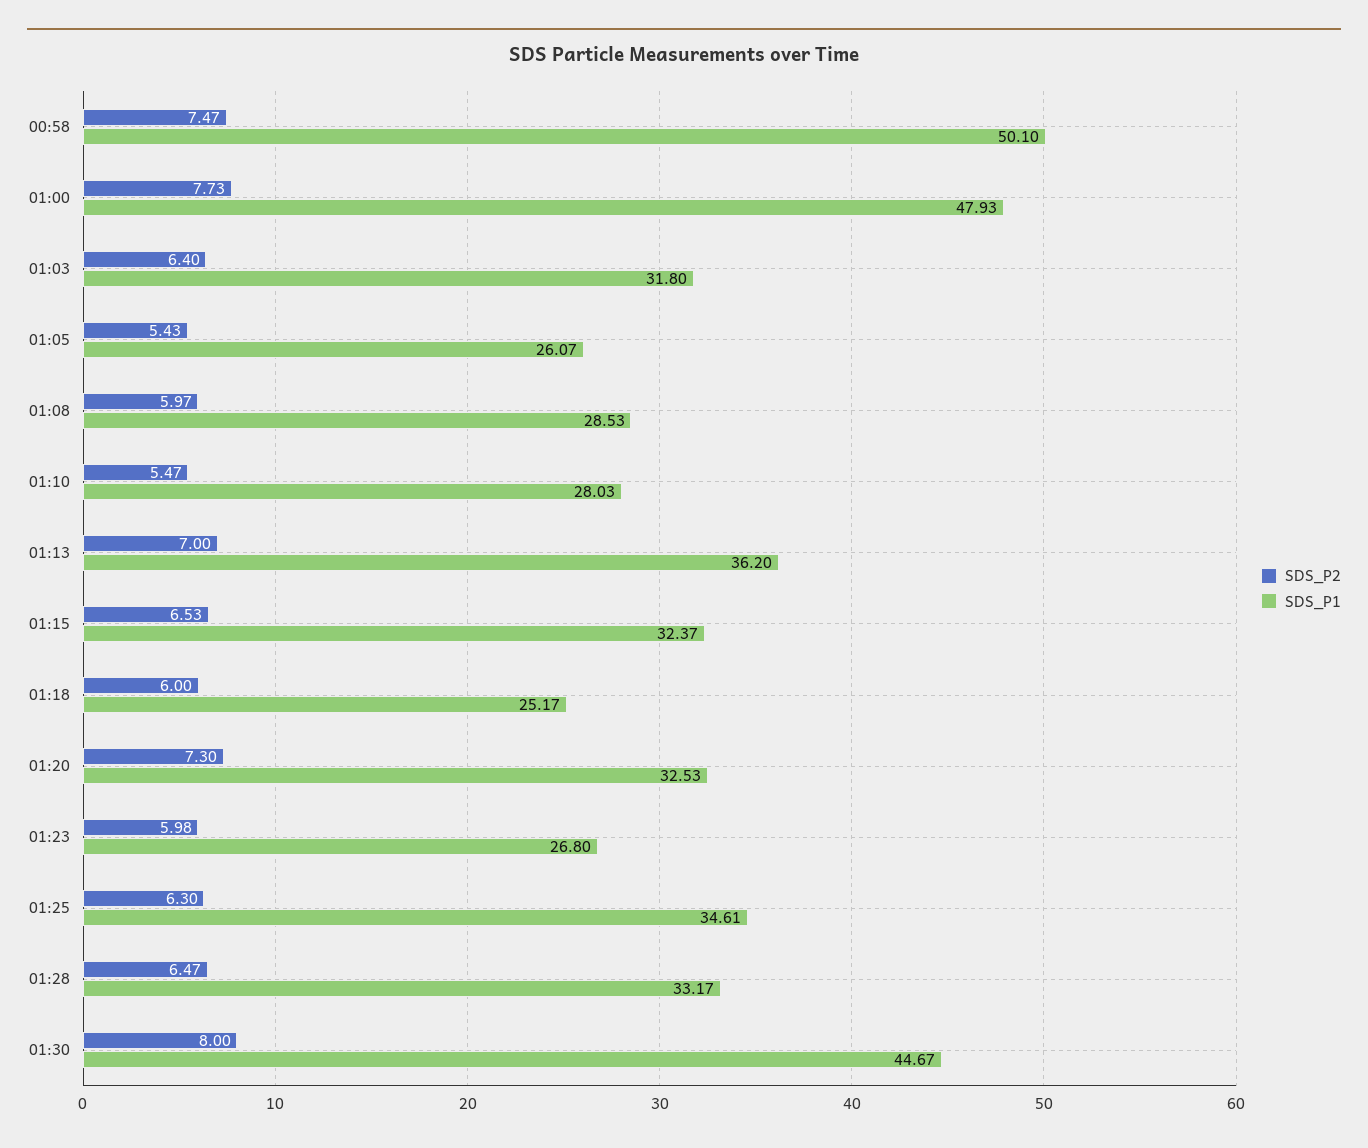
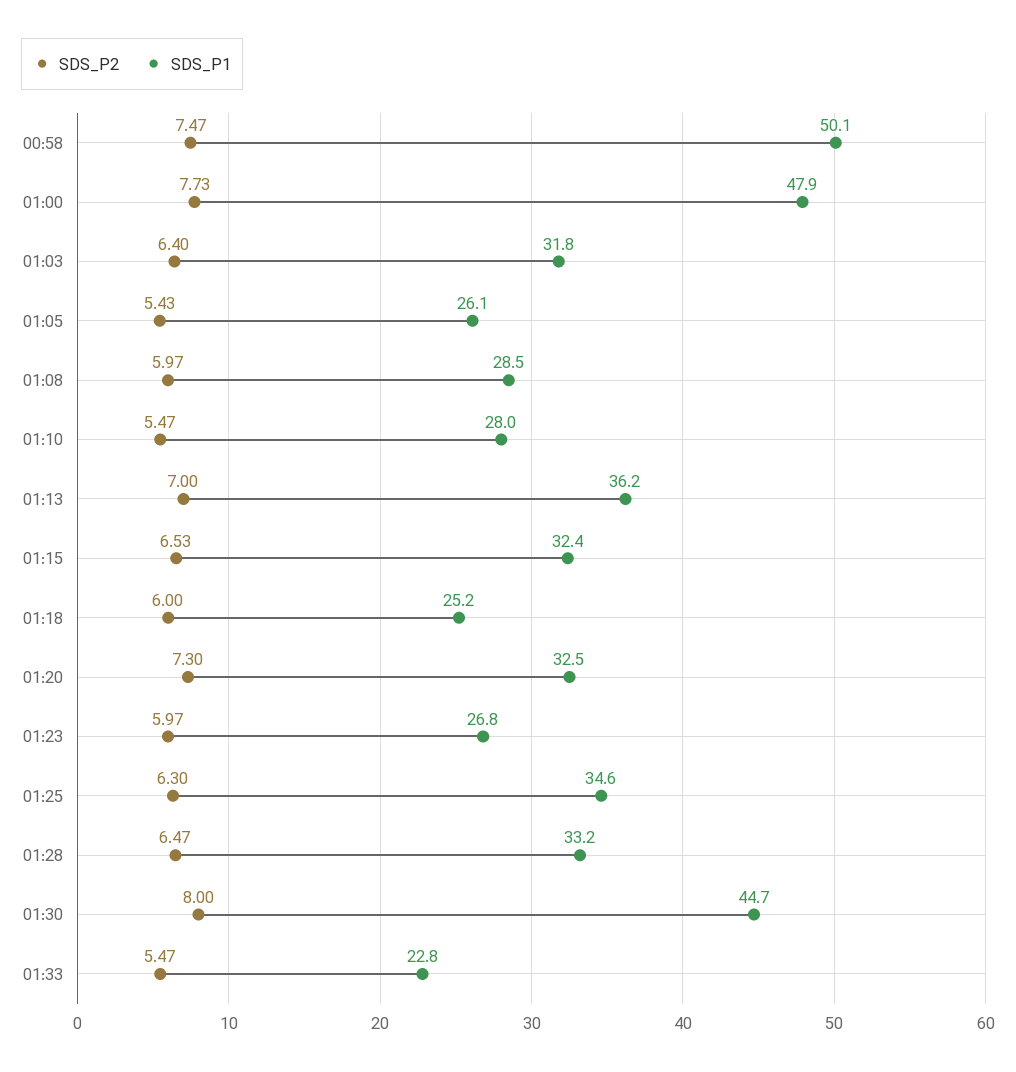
SDS_P2, 01:23: 5.98 -> 5.97
SDS_P2, 01:33: none -> 5.47
SDS_P1, 01:33: none -> 22.8

